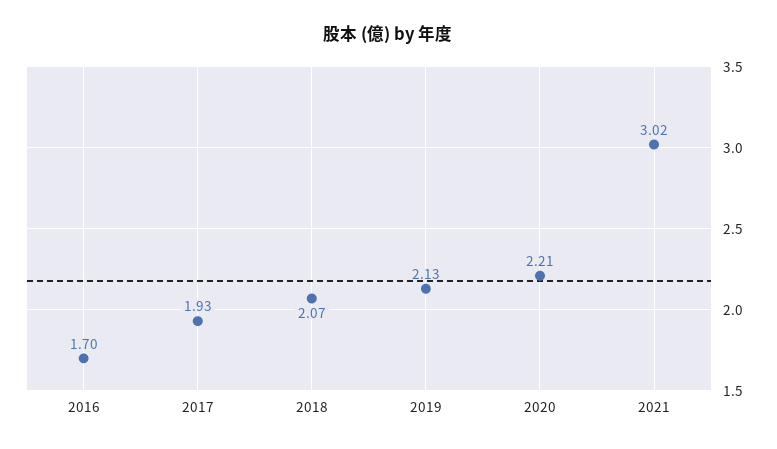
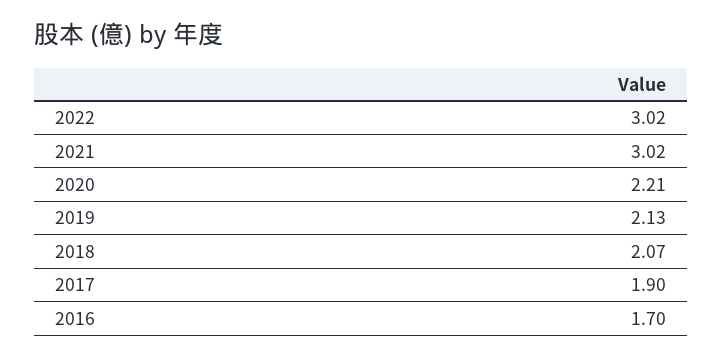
2017: 1.93 -> 1.9
2022: none -> 3.02

